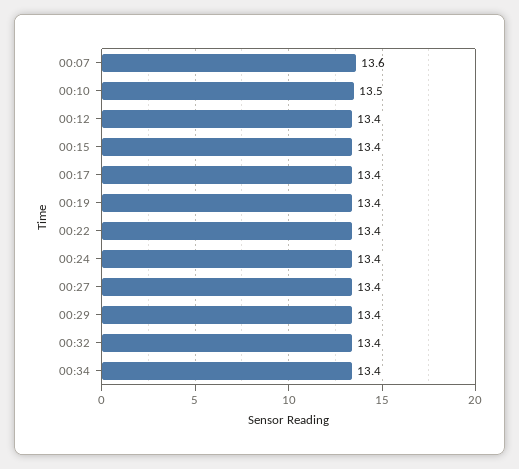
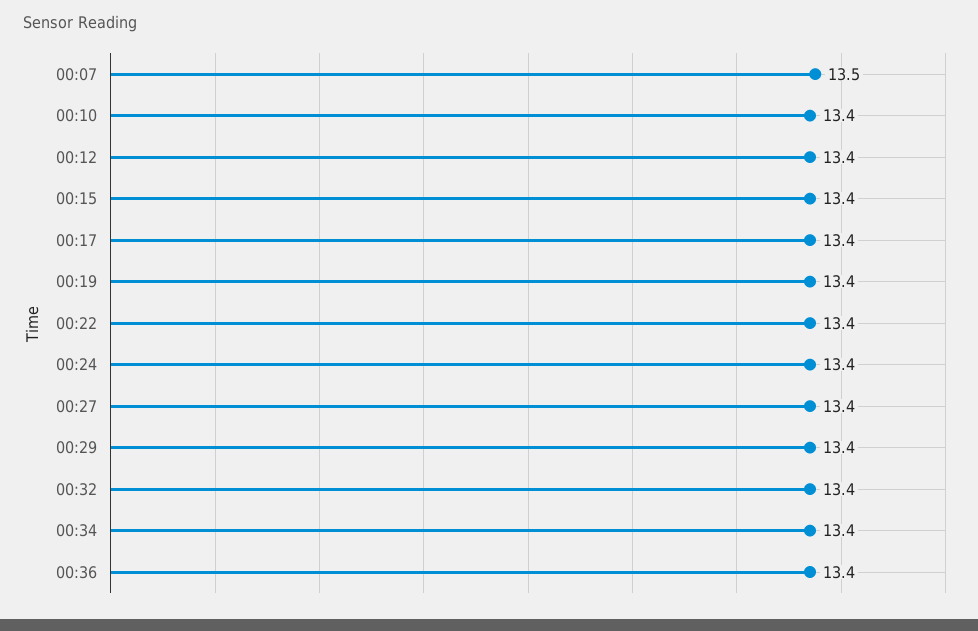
00:07: 13.6 -> 13.5
00:10: 13.5 -> 13.4
00:36: none -> 13.4

